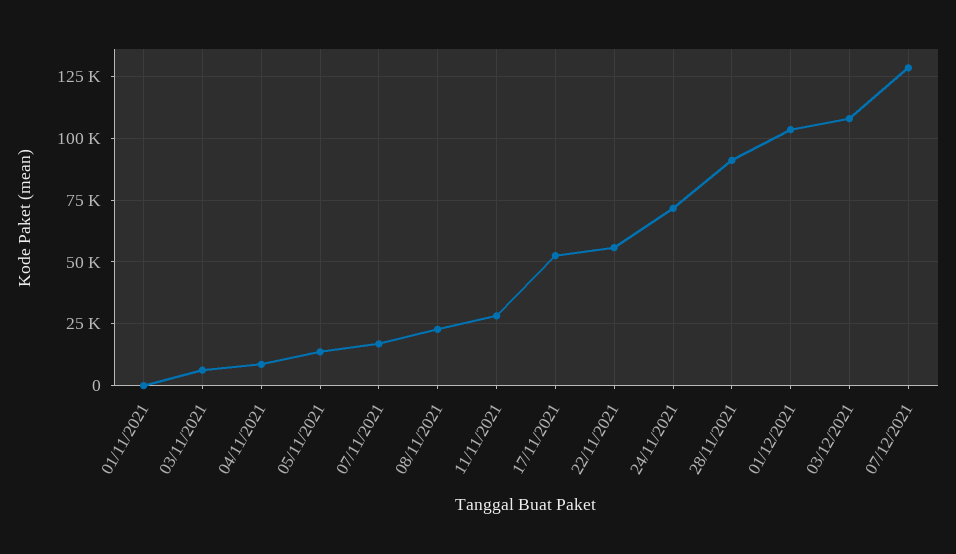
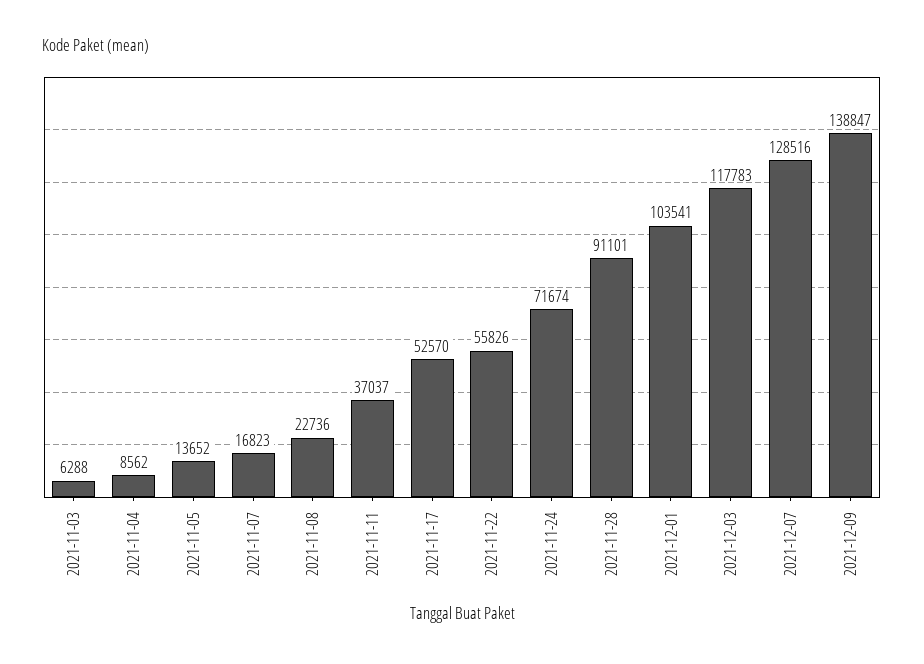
01/11/2021: 0 -> none
11/11/2021: 27500 -> 37037
03/12/2021: 107500 -> 117783
2021-12-09: none -> 138847

